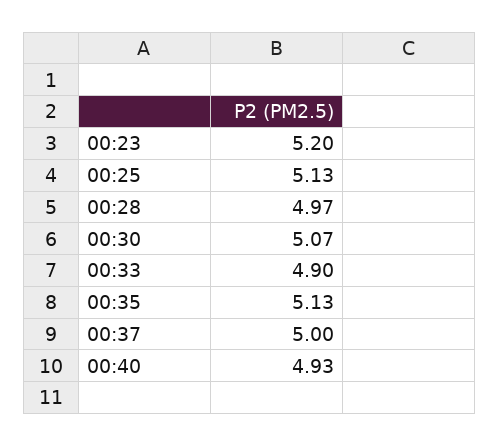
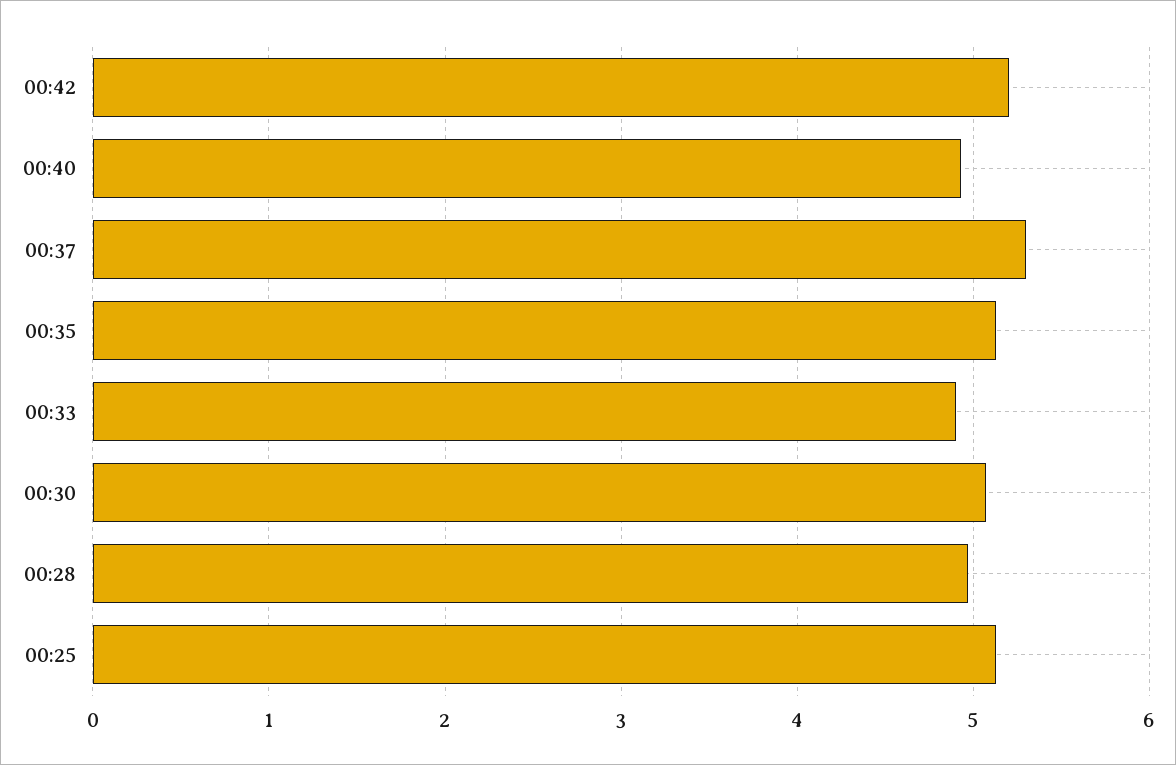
00:23: 5.2 -> none
00:37: 5 -> 5.3
00:42: none -> 5.2

